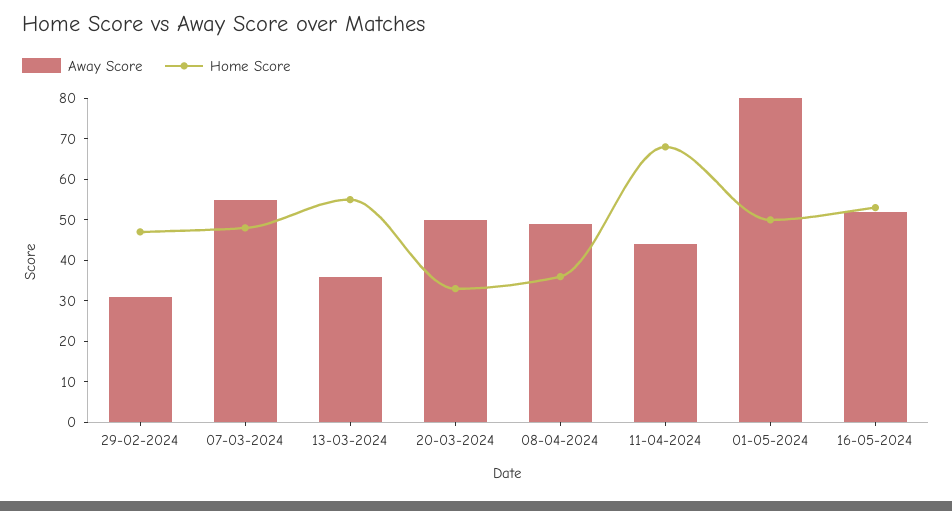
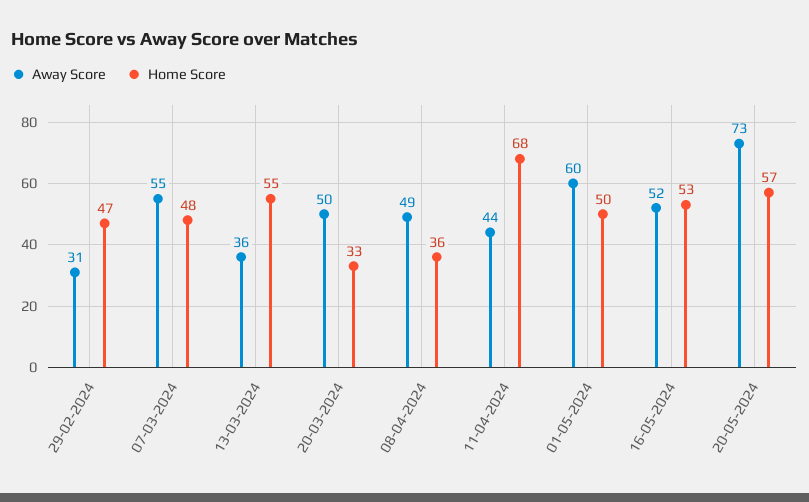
Away Score, 01-05-2024: 80 -> 60
Away Score, 20-05-2024: none -> 73
Home Score, 20-05-2024: none -> 57

